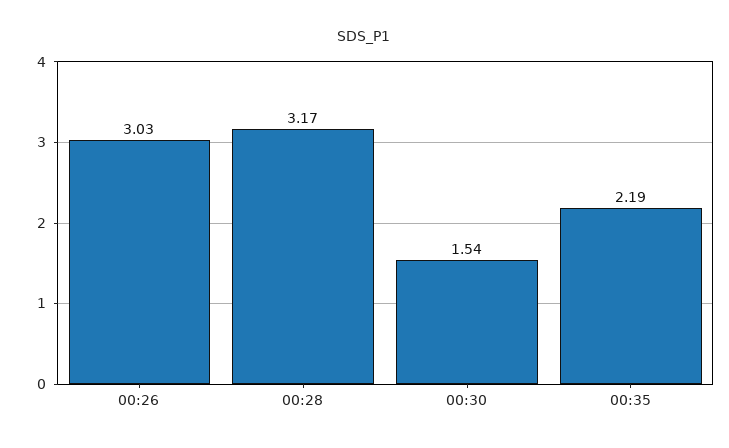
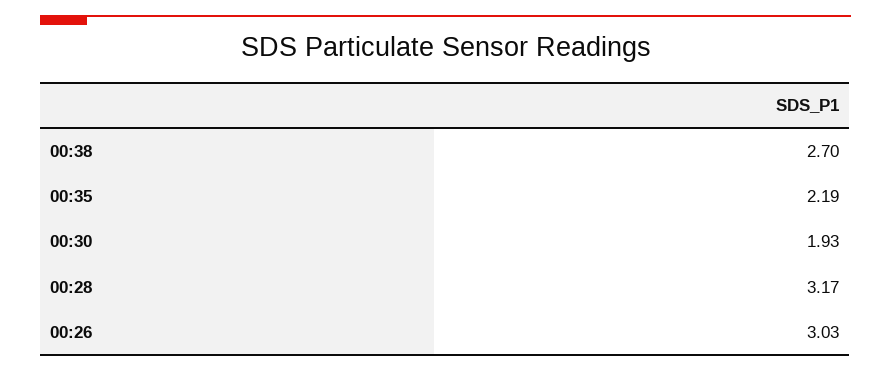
00:30: 1.54 -> 1.93
00:38: none -> 2.7

